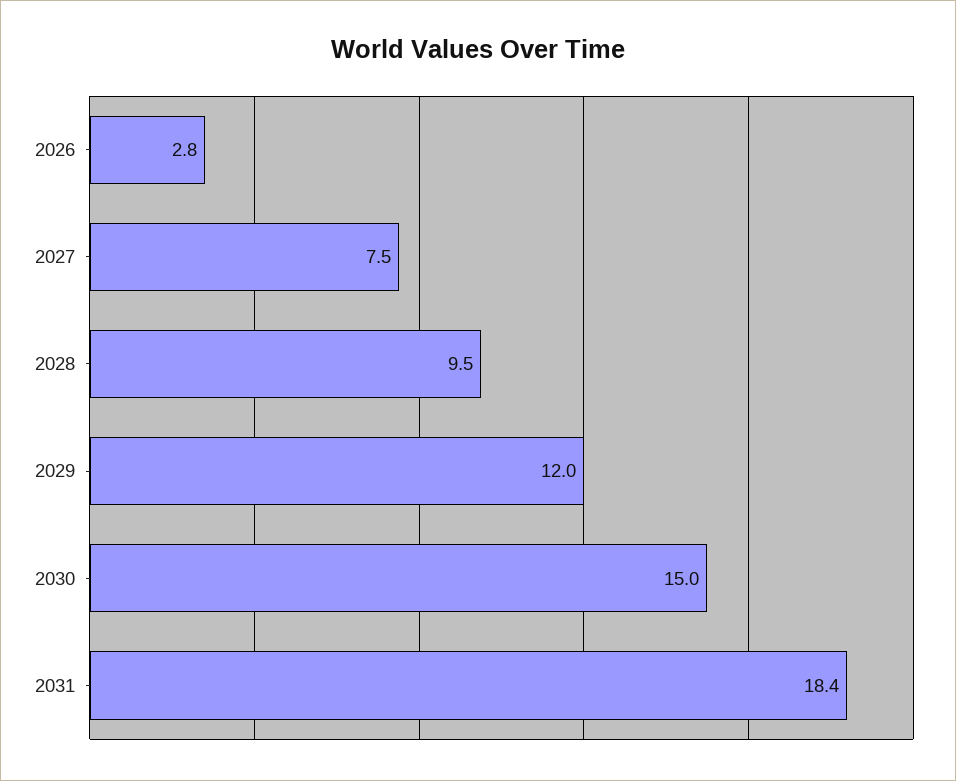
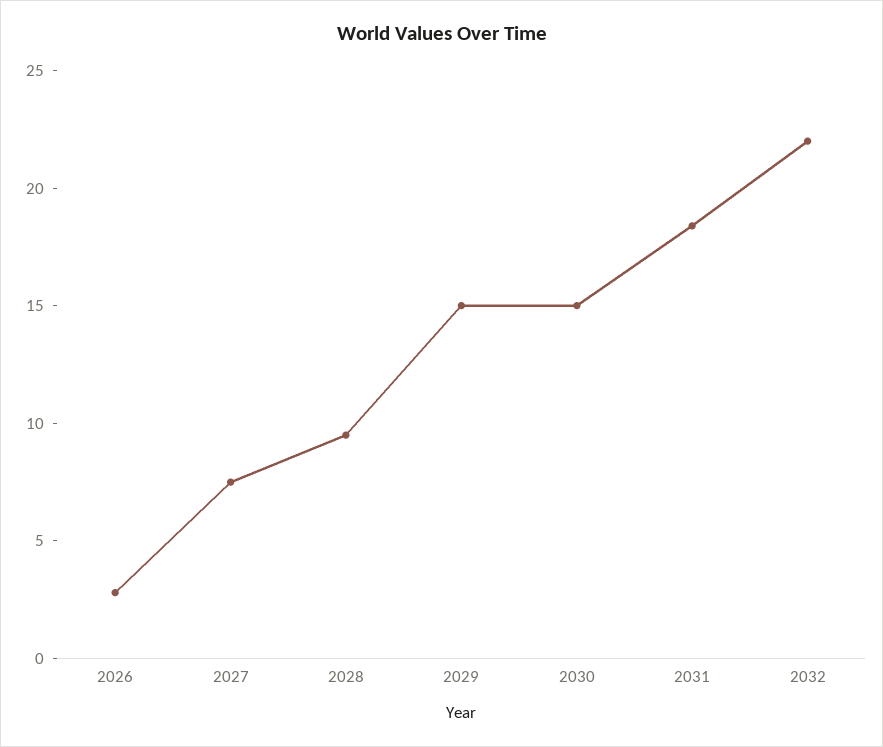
2029: 12 -> 15
2032: none -> 22

